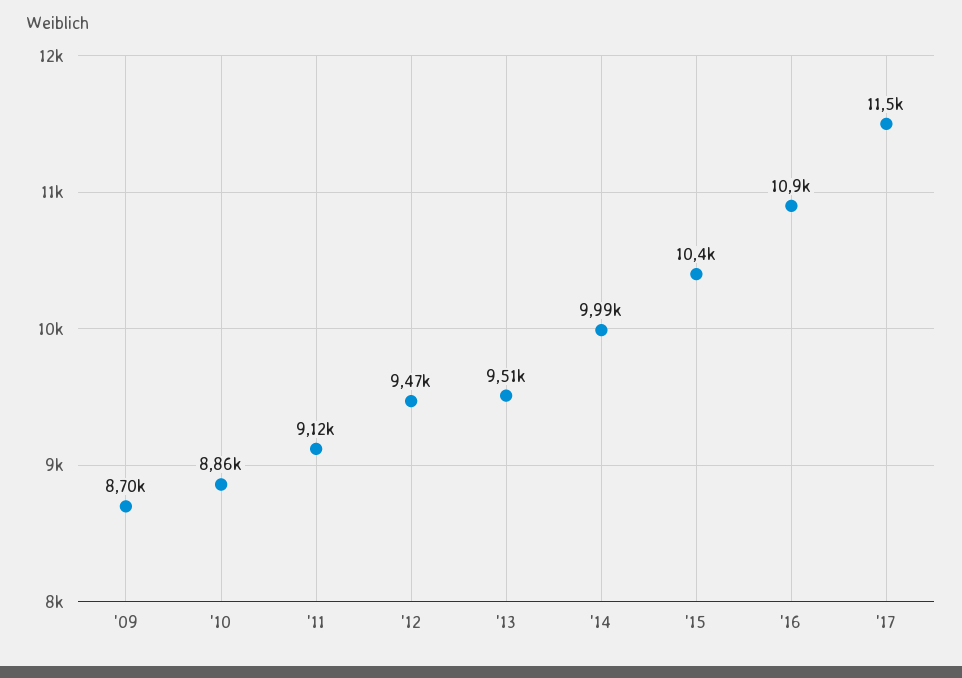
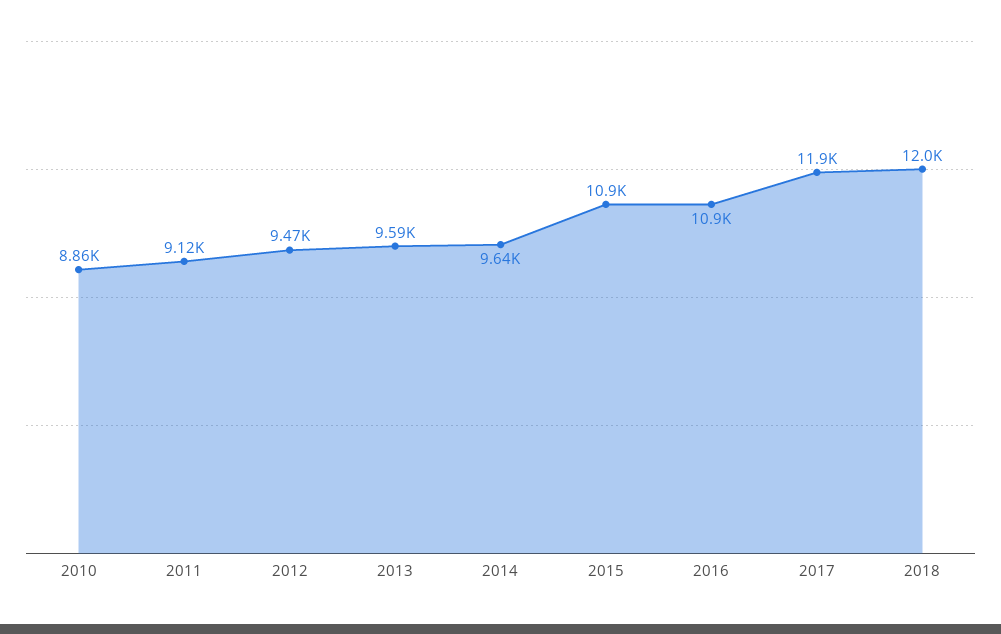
'09: 8700 -> none
'13: 9510 -> 9590
'14: 9990 -> 9640
'15: 10400 -> 10900
'17: 11500 -> 11900
2018: none -> 12000

